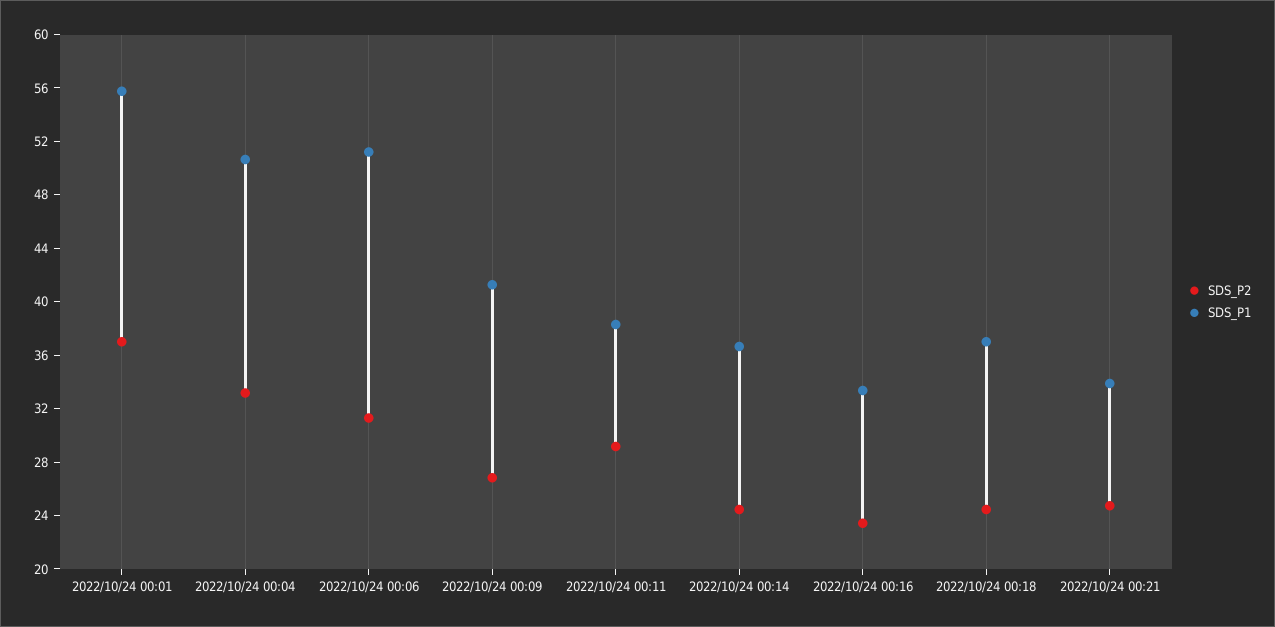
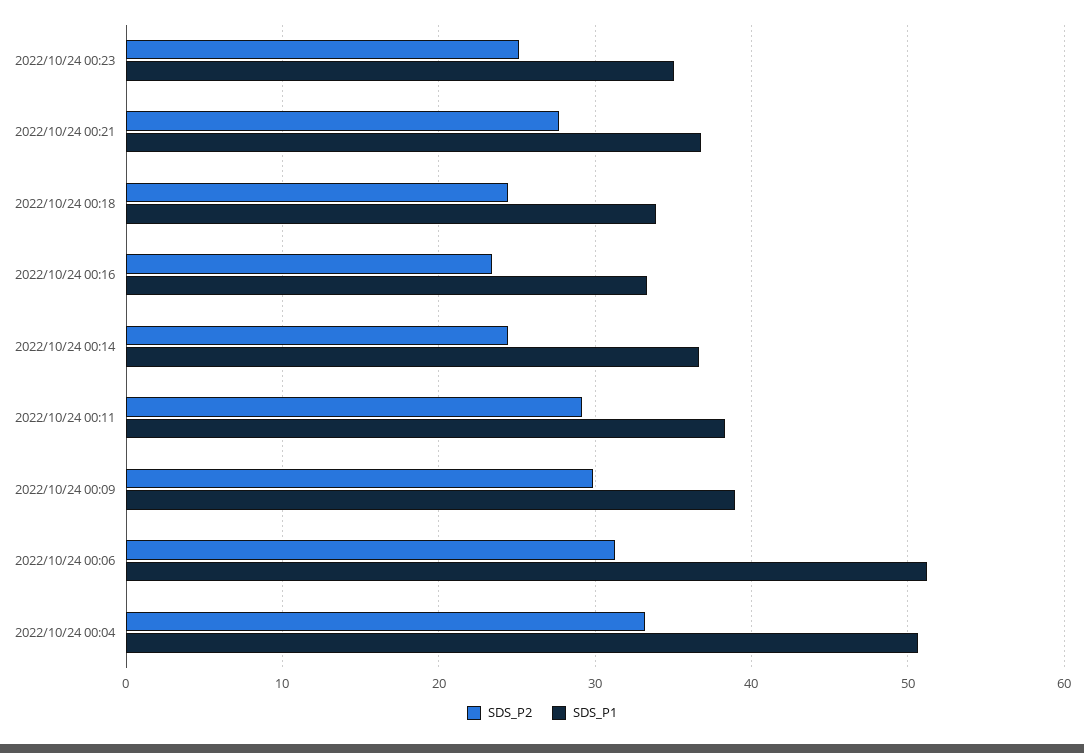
SDS_P2, 2022/10/24 00:01: 37 -> none
SDS_P1, 2022/10/24 00:01: 56 -> none
SDS_P2, 2022/10/24 00:09: 27 -> 30
SDS_P1, 2022/10/24 00:09: 41 -> 39
SDS_P1, 2022/10/24 00:18: 37 -> 34
SDS_P2, 2022/10/24 00:21: 25 -> 28
SDS_P1, 2022/10/24 00:21: 34 -> 37
SDS_P2, 2022/10/24 00:23: none -> 25
SDS_P1, 2022/10/24 00:23: none -> 35

